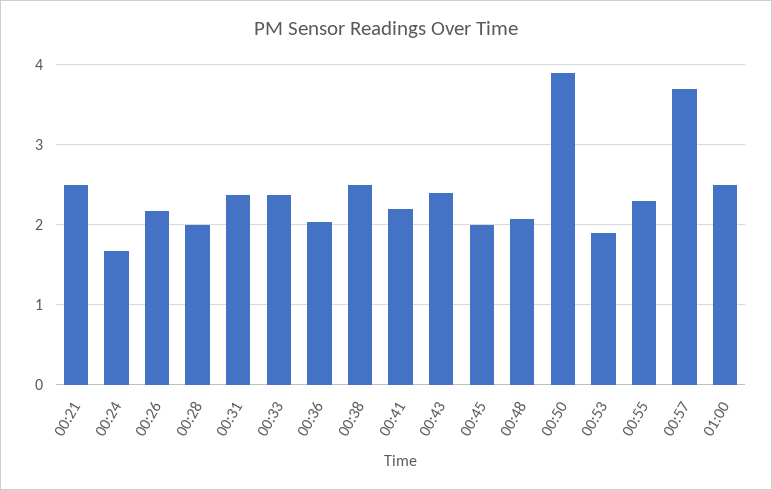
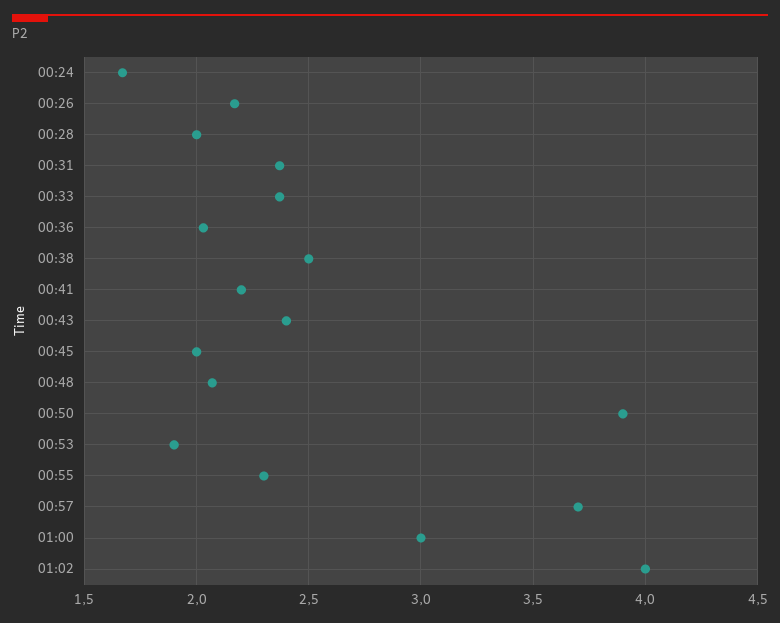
00:21: 2.5 -> none
01:00: 2.5 -> 3
01:02: none -> 4

